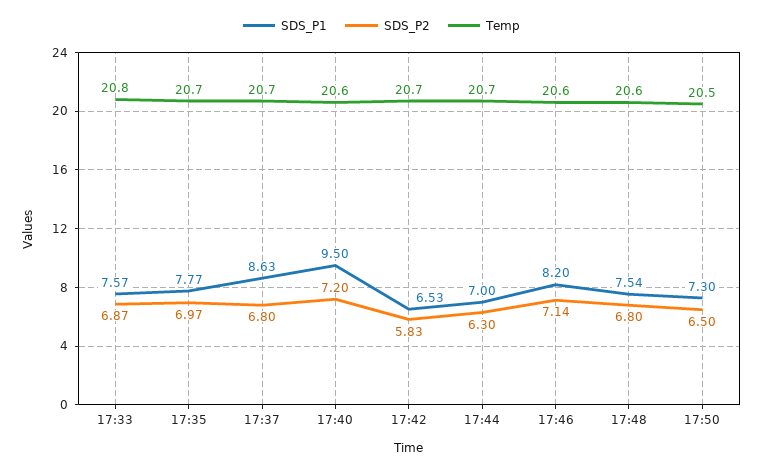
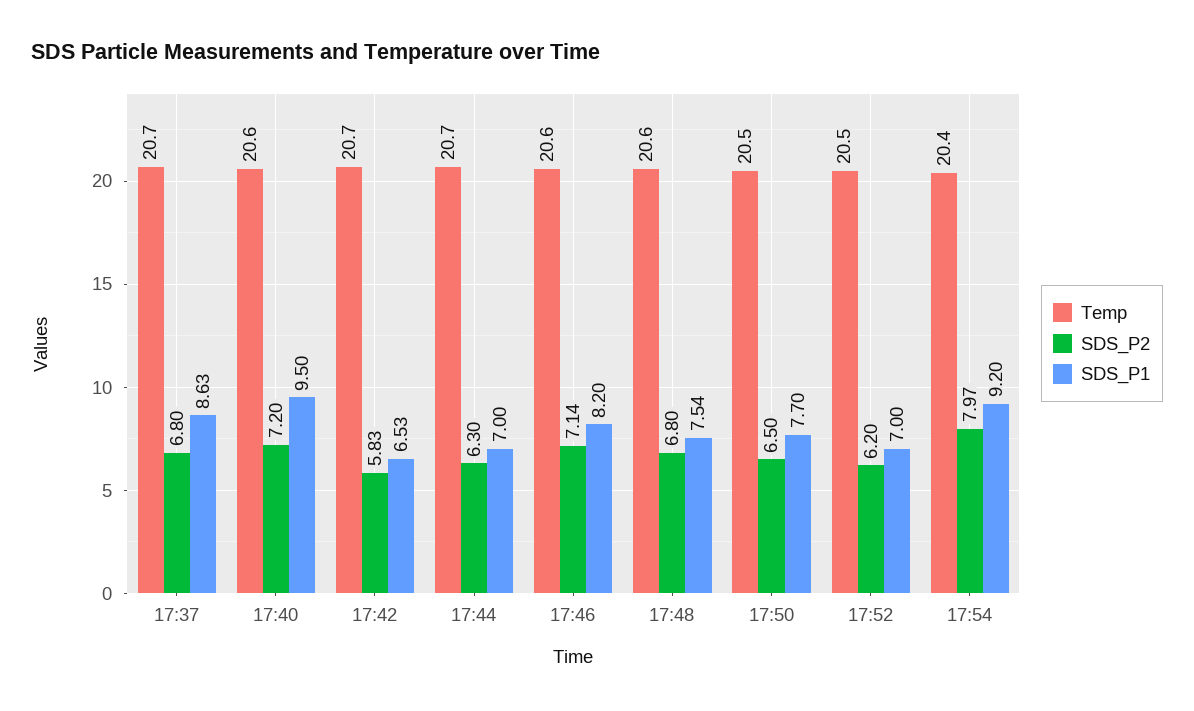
SDS_P1, 17:33: 7.57 -> none
SDS_P2, 17:33: 6.87 -> none
Temp, 17:33: 20.8 -> none
SDS_P1, 17:35: 7.77 -> none
SDS_P2, 17:35: 6.97 -> none
Temp, 17:35: 20.7 -> none
SDS_P1, 17:50: 7.3 -> 7.7
Temp, 17:52: none -> 20.5
SDS_P2, 17:52: none -> 6.2
SDS_P1, 17:52: none -> 7
Temp, 17:54: none -> 20.4
SDS_P2, 17:54: none -> 7.97
SDS_P1, 17:54: none -> 9.2

